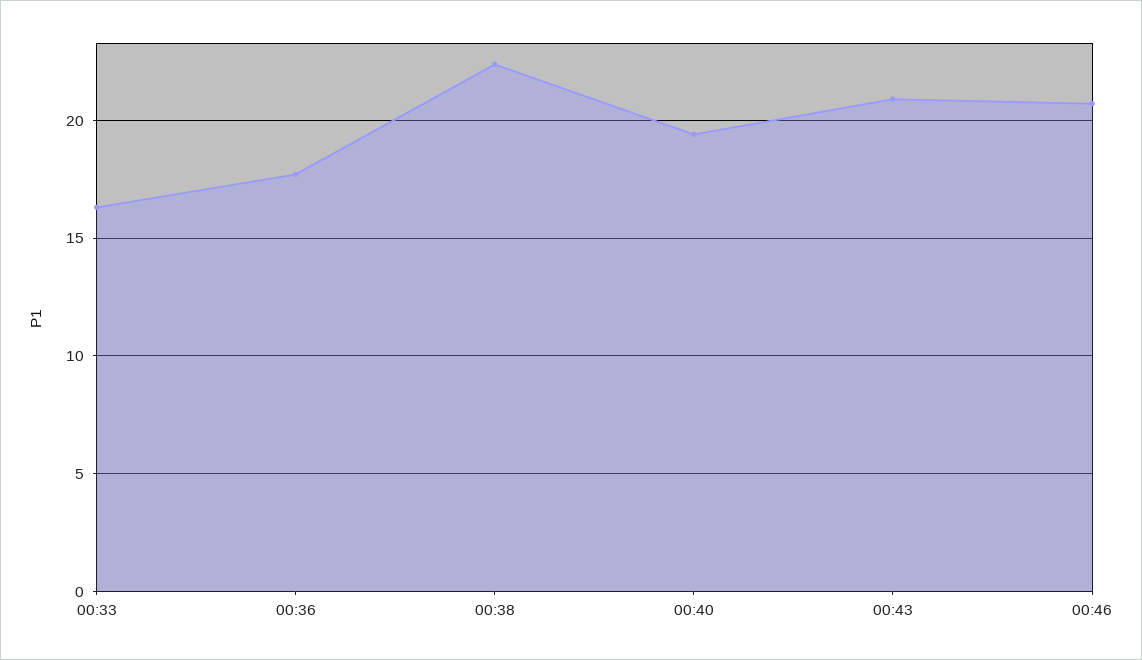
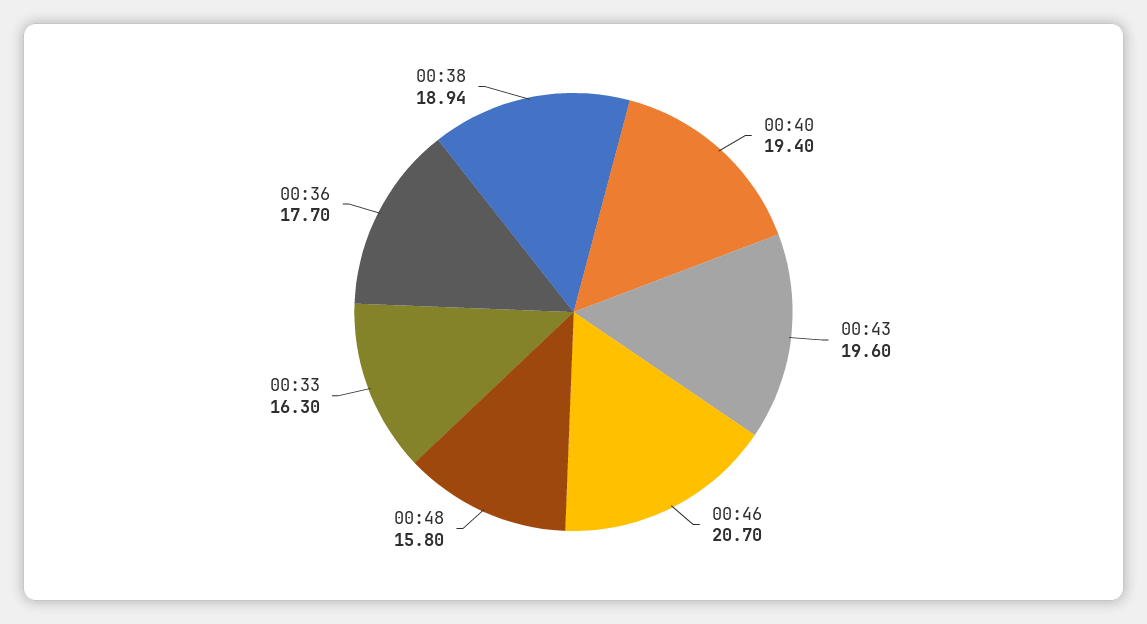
00:38: 22.5 -> 18.94
00:43: 21 -> 19.6
00:48: none -> 15.8

